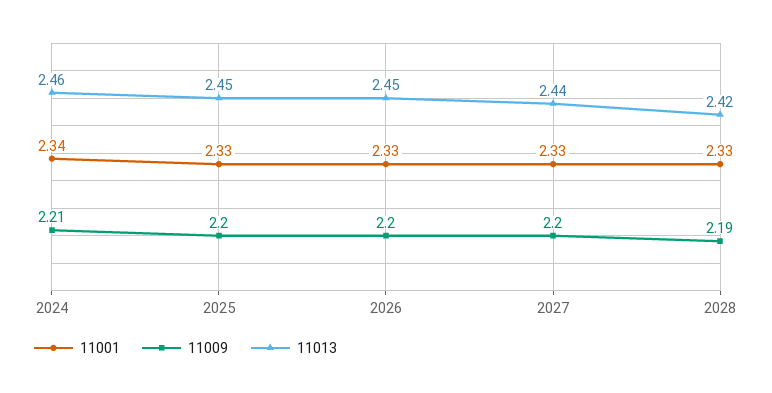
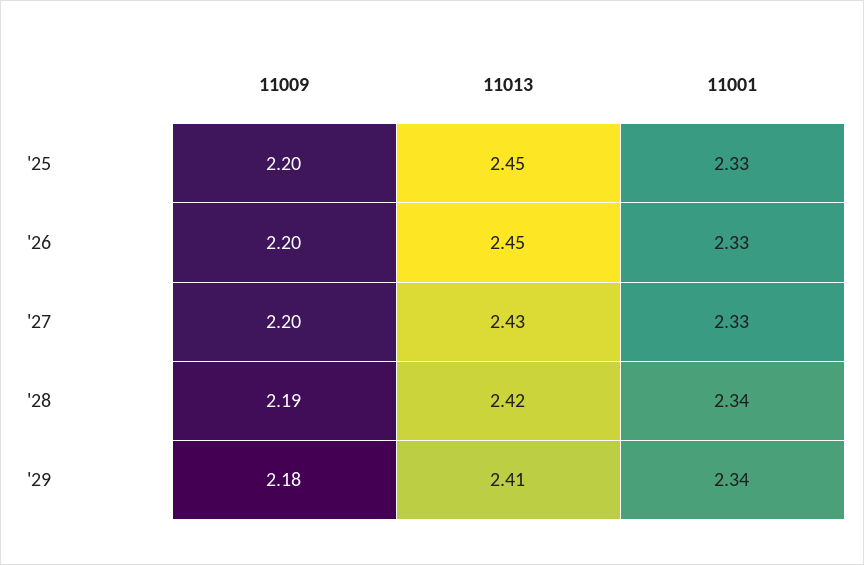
11001, 2024: 2.34 -> none
11009, 2024: 2.21 -> none
11013, 2024: 2.46 -> none
11013, 2027: 2.44 -> 2.43
11001, 2028: 2.33 -> 2.34
11009, '29: none -> 2.18
11013, '29: none -> 2.41
11001, '29: none -> 2.34

